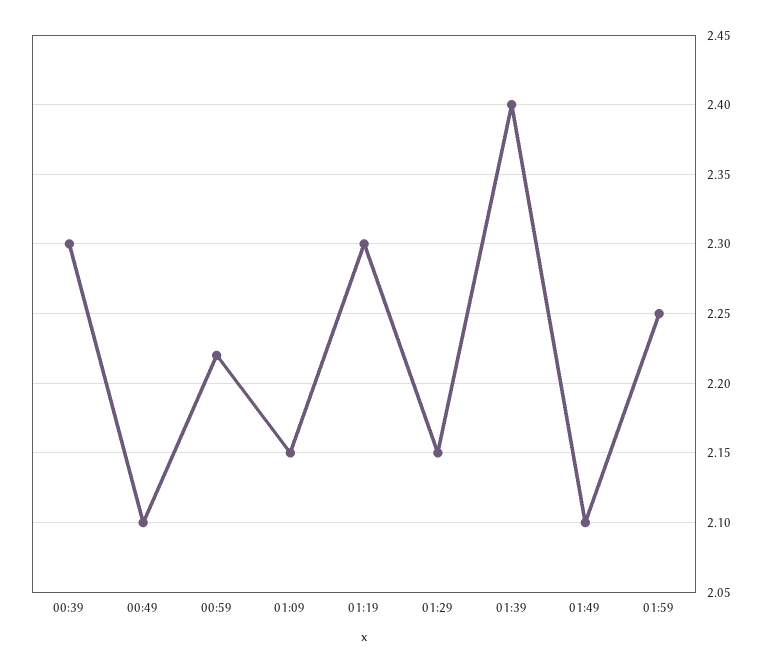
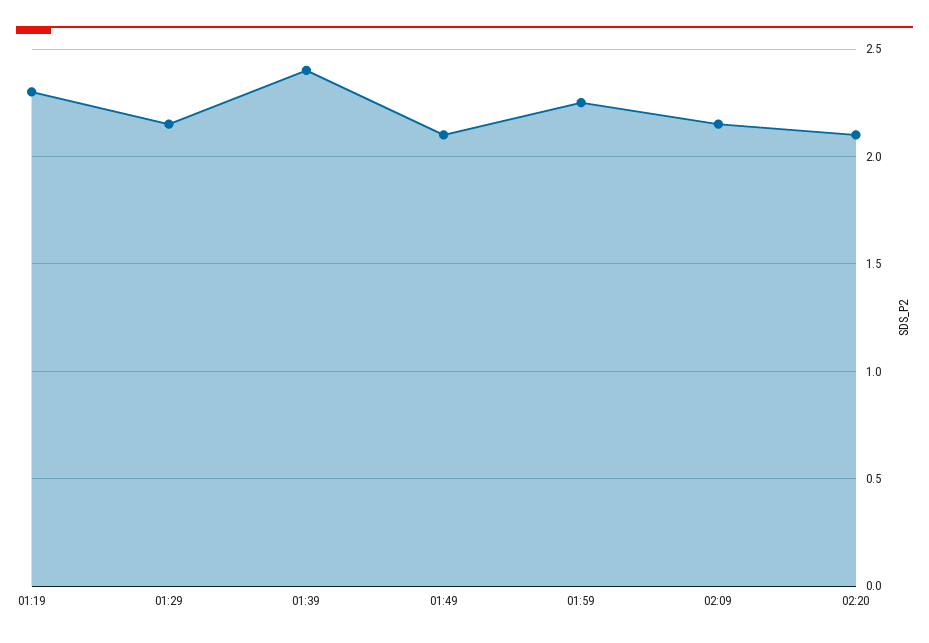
00:39: 2.3 -> none
00:49: 2.1 -> none
00:59: 2.22 -> none
01:09: 2.15 -> none
02:09: none -> 2.15
02:20: none -> 2.1

